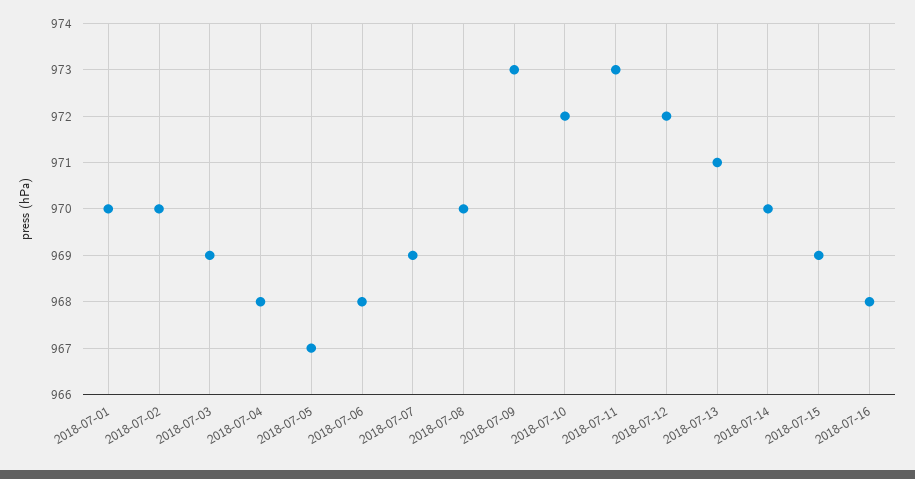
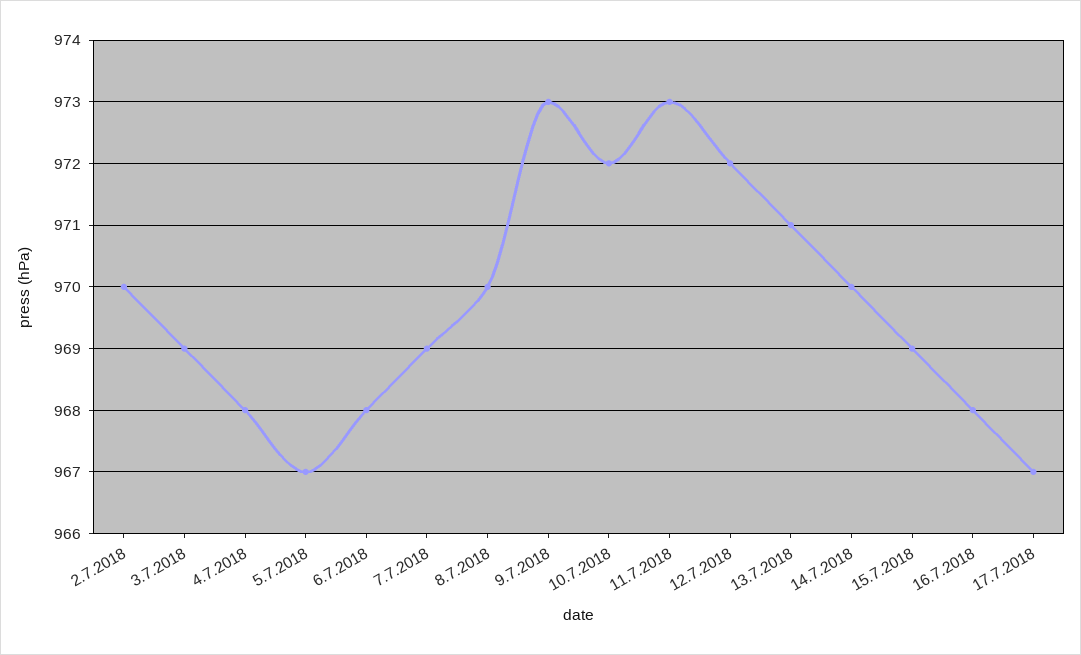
2018-07-01: 970 -> none
17.7.2018: none -> 967

